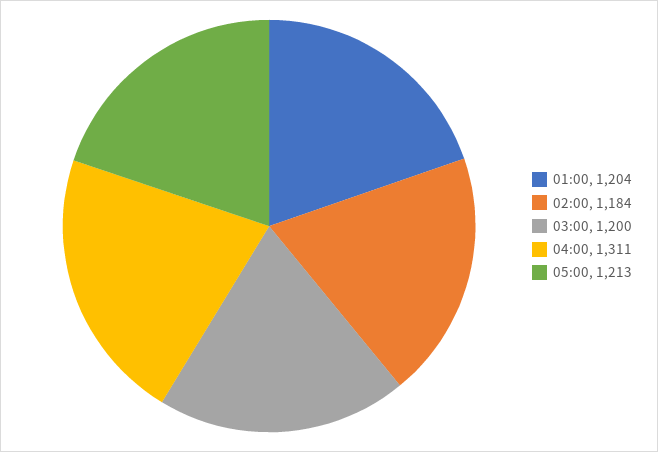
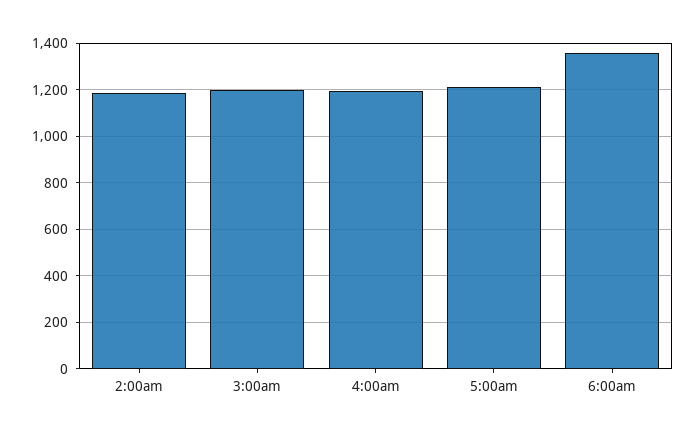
01:00: 1204 -> none
04:00: 1311 -> 1200
6:00am: none -> 1350

